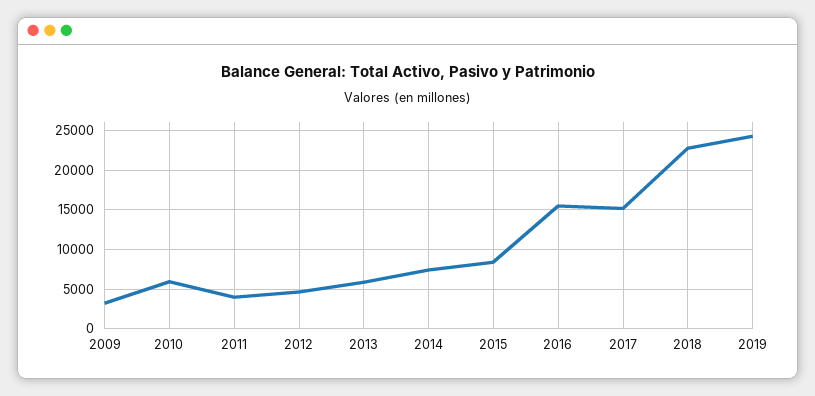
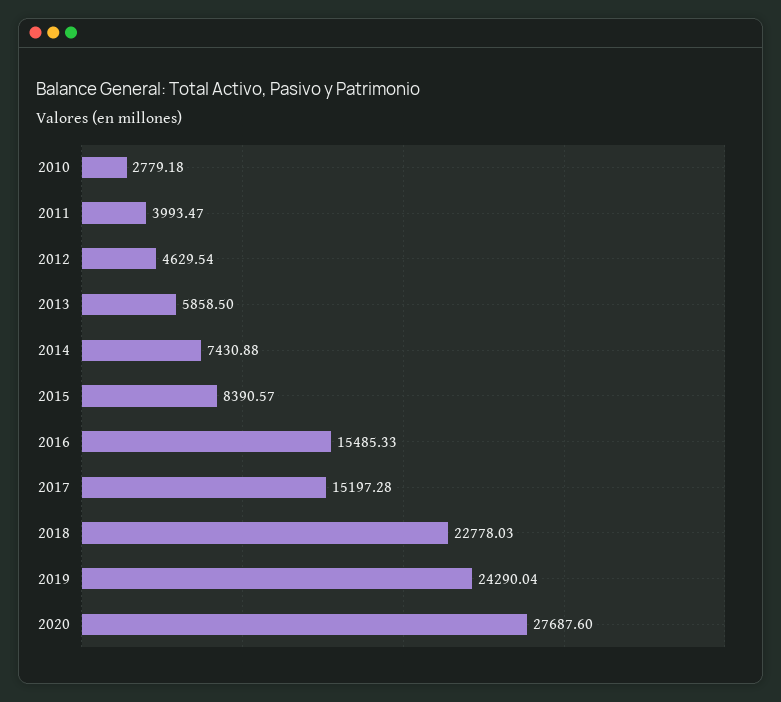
2009: 3000 -> none
2010: 6000 -> 2779.18
2020: none -> 27687.6

